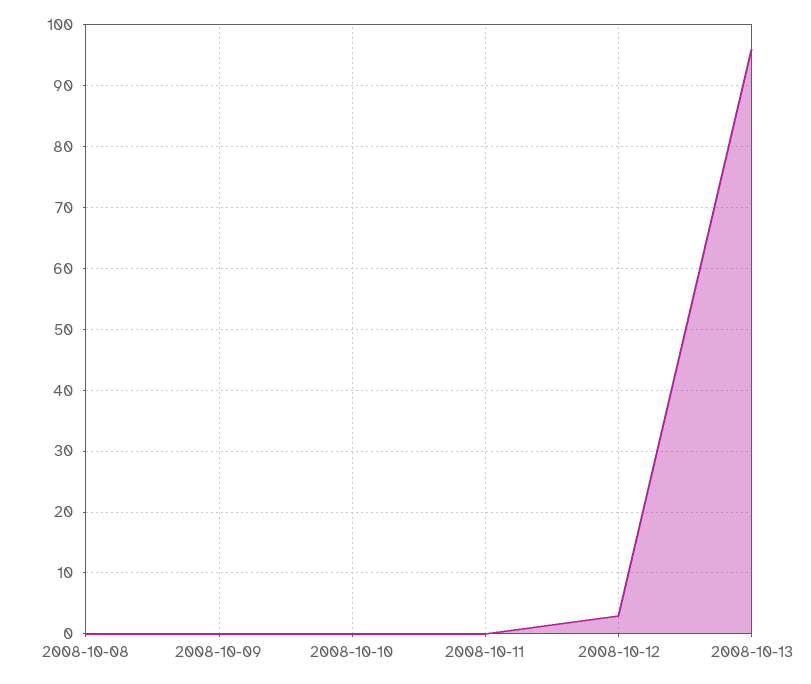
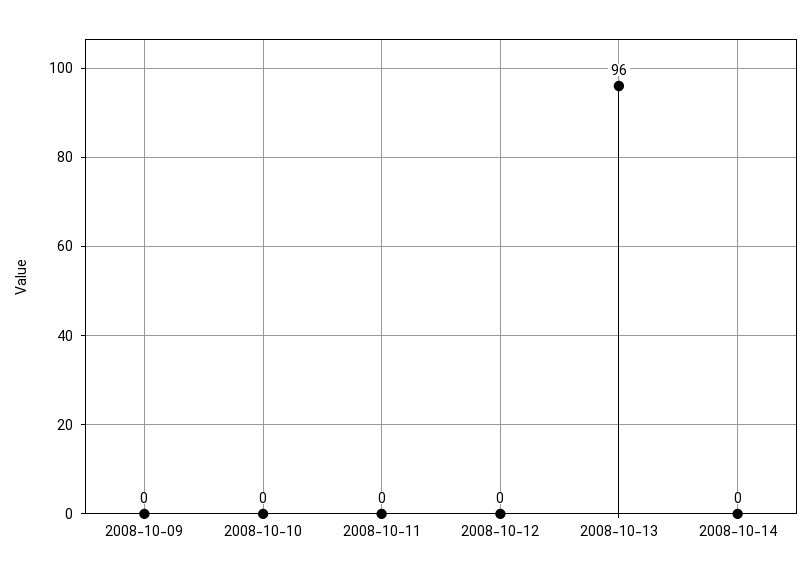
2008-10-08: 0 -> none
2008-10-12: 3 -> 0
2008-10-14: none -> 0

